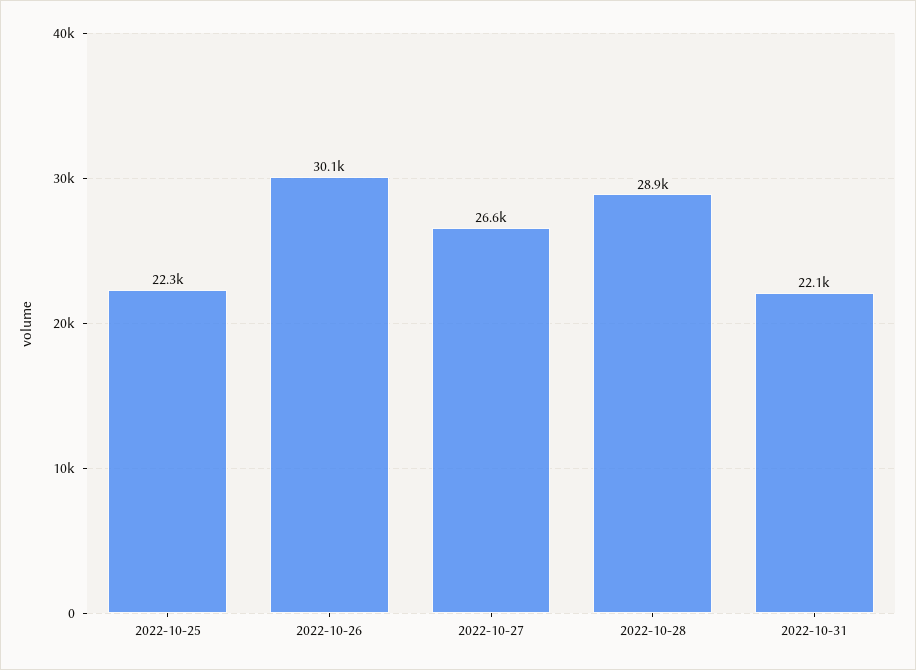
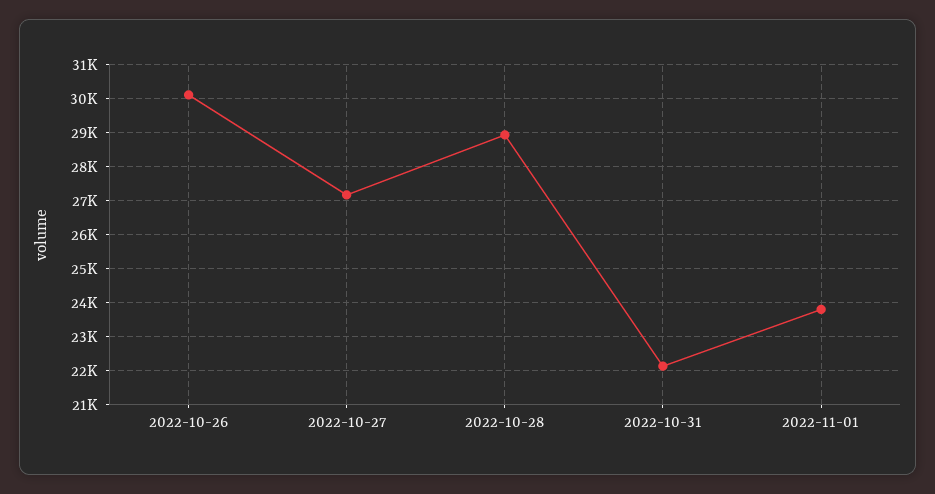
2022-10-25: 22300 -> none
2022-10-27: 26600 -> 27200
2022-11-01: none -> 23800

